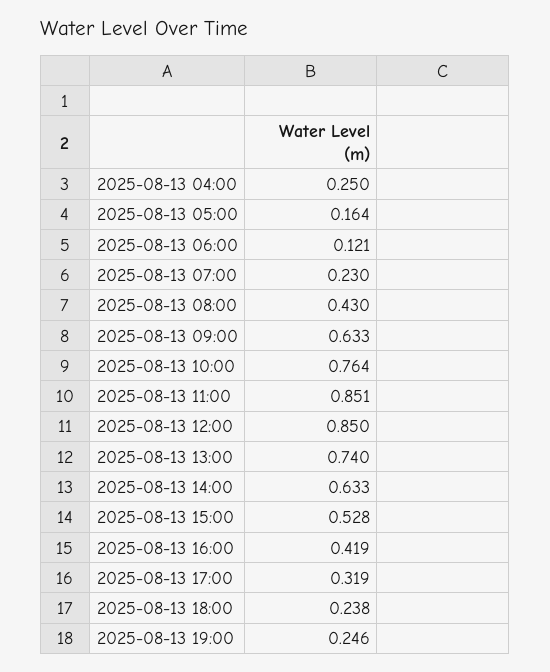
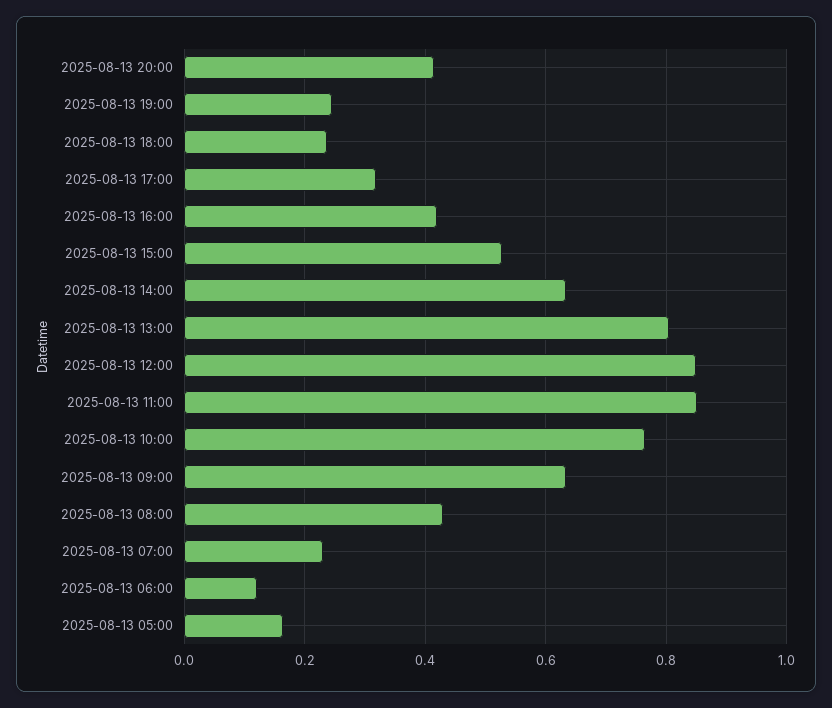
2025-08-13 04:00: 0.25 -> none
2025-08-13 13:00: 0.74 -> 0.8
2025-08-13 20:00: none -> 0.42

